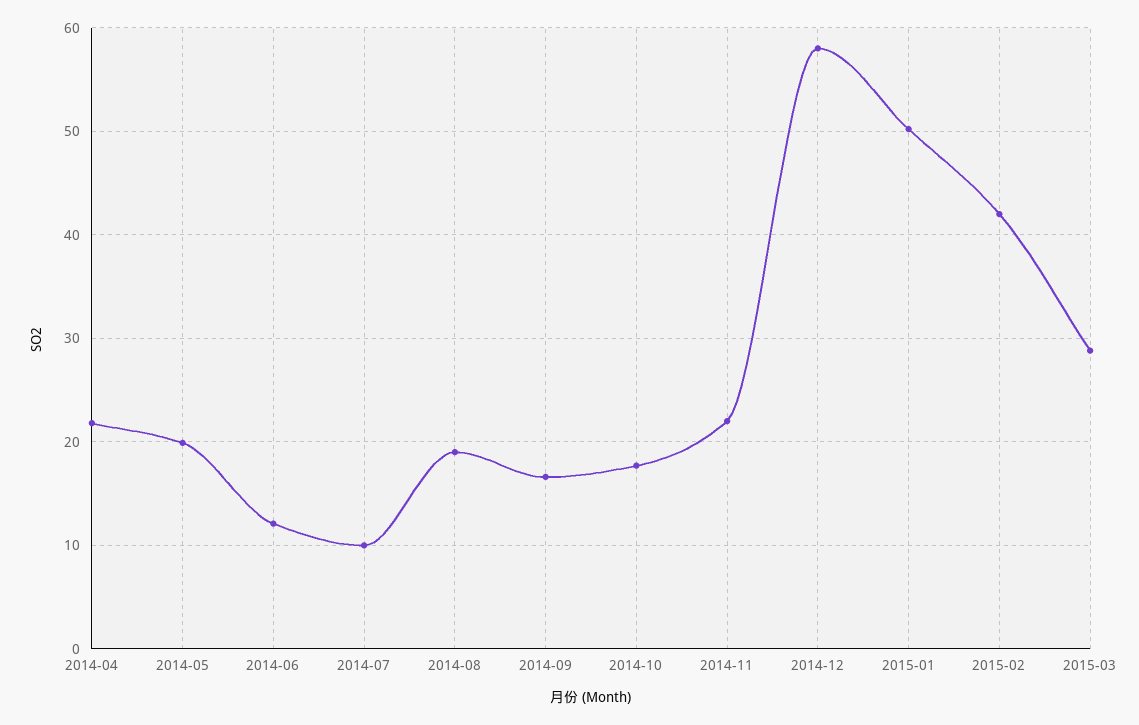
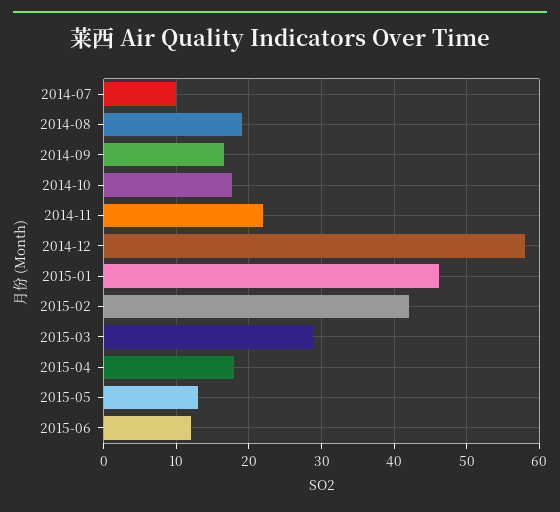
2014-04: 22 -> none
2014-05: 20 -> none
2014-06: 12 -> none
2015-01: 50 -> 46
2015-04: none -> 18
2015-05: none -> 13
2015-06: none -> 12

